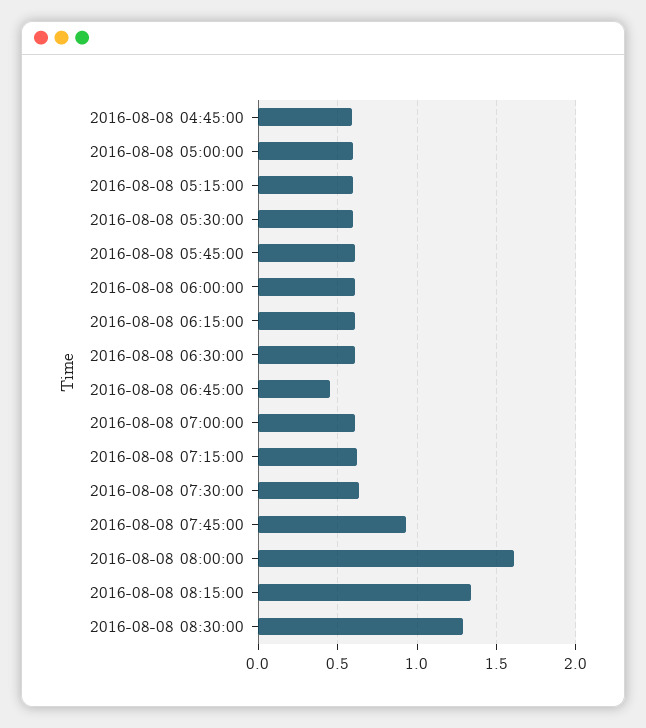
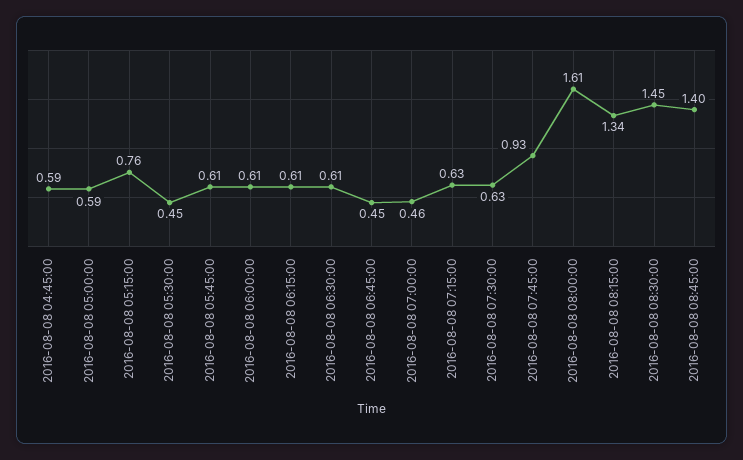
2016-08-08 05:15:00: 0.6 -> 0.76
2016-08-08 05:30:00: 0.6 -> 0.45
2016-08-08 07:00:00: 0.6 -> 0.46
2016-08-08 08:30:00: 1.3 -> 1.45
2016-08-08 08:45:00: none -> 1.4

